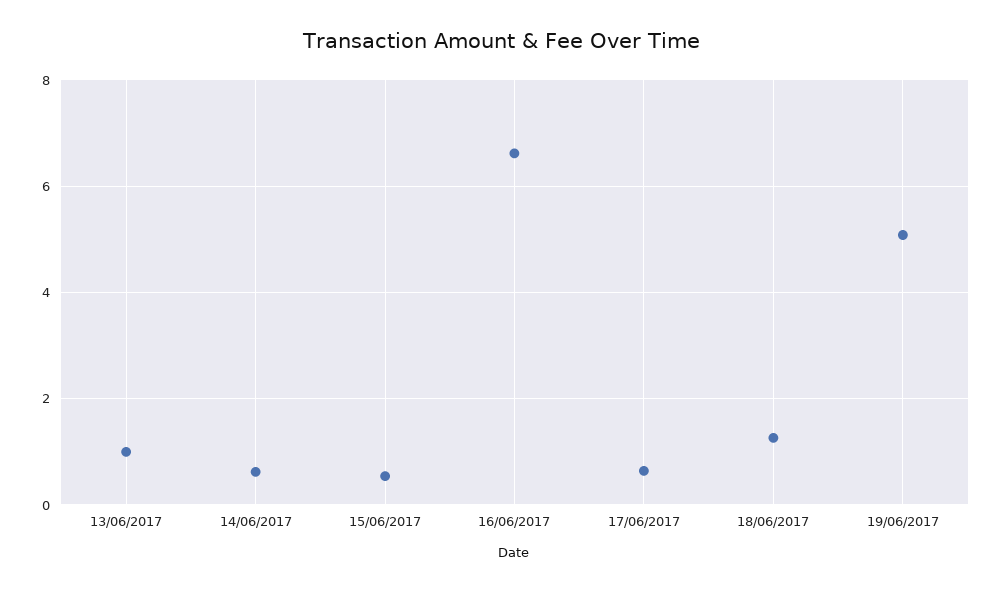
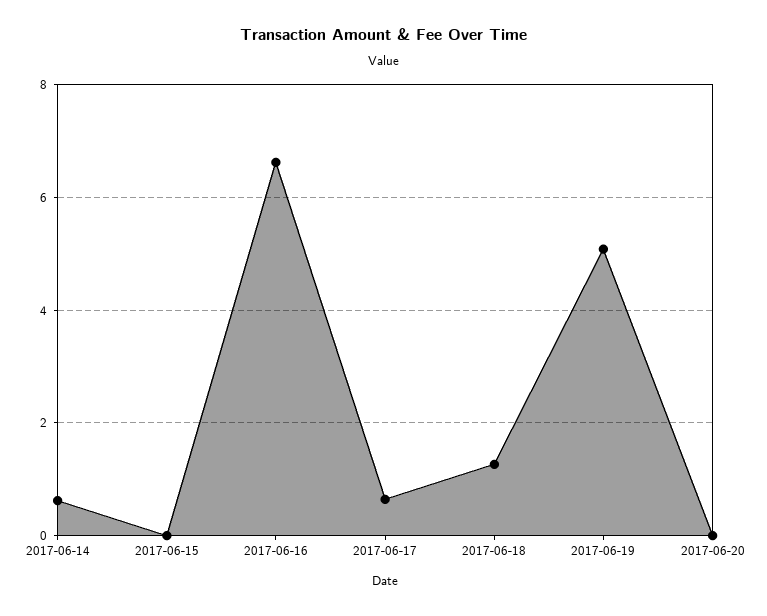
13/06/2017: 1 -> none
15/06/2017: 0.6 -> 0
2017-06-20: none -> 0

